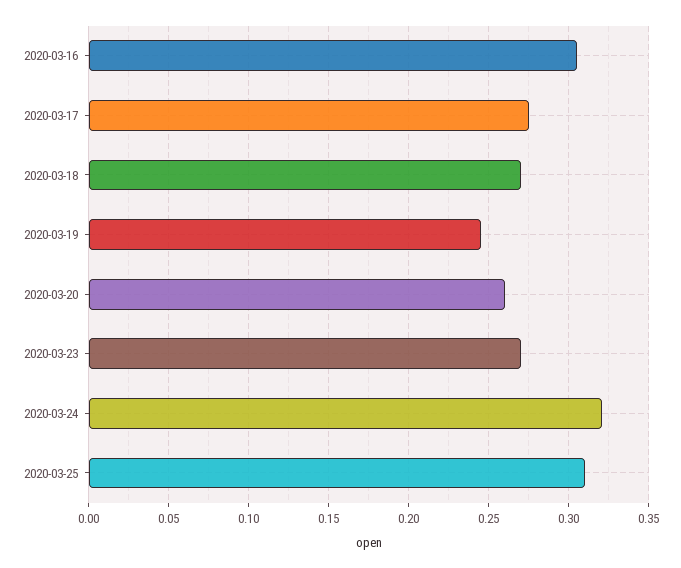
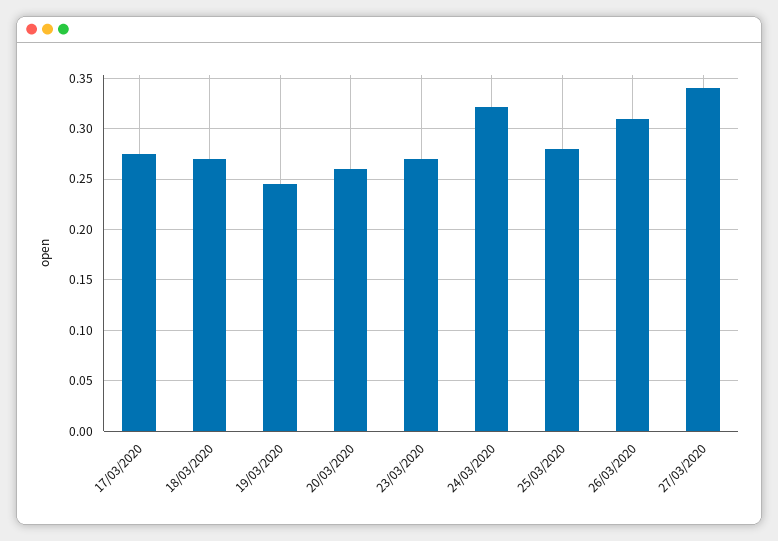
2020-03-16: 0.305 -> none
2020-03-25: 0.31 -> 0.28
26/03/2020: none -> 0.31
27/03/2020: none -> 0.34

